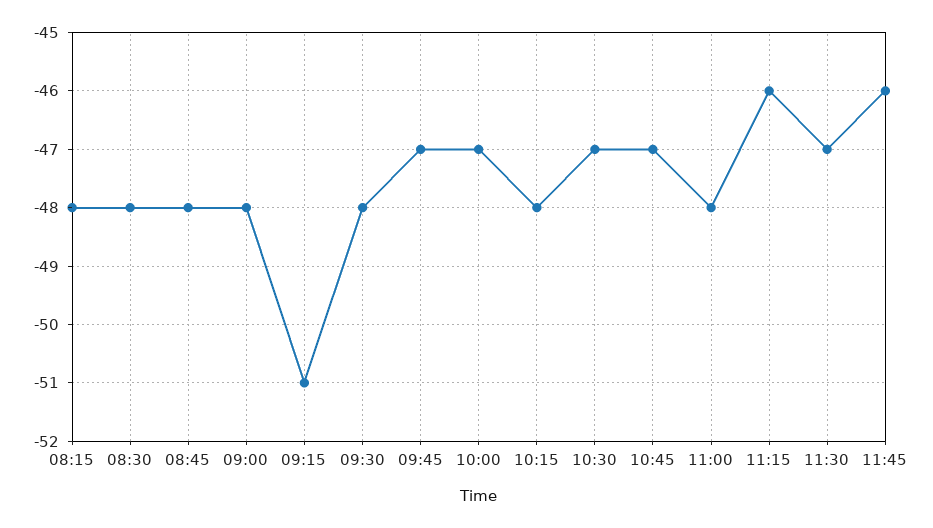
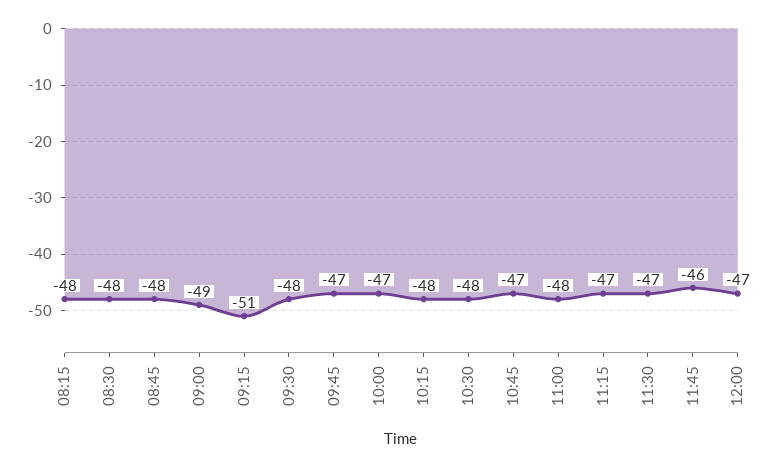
09:00: -48 -> -49
10:30: -47 -> -48
11:15: -46 -> -47
12:00: none -> -47

